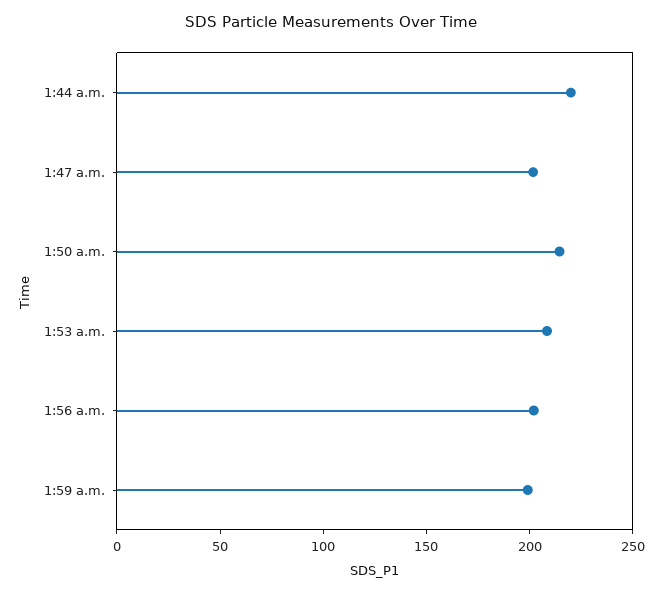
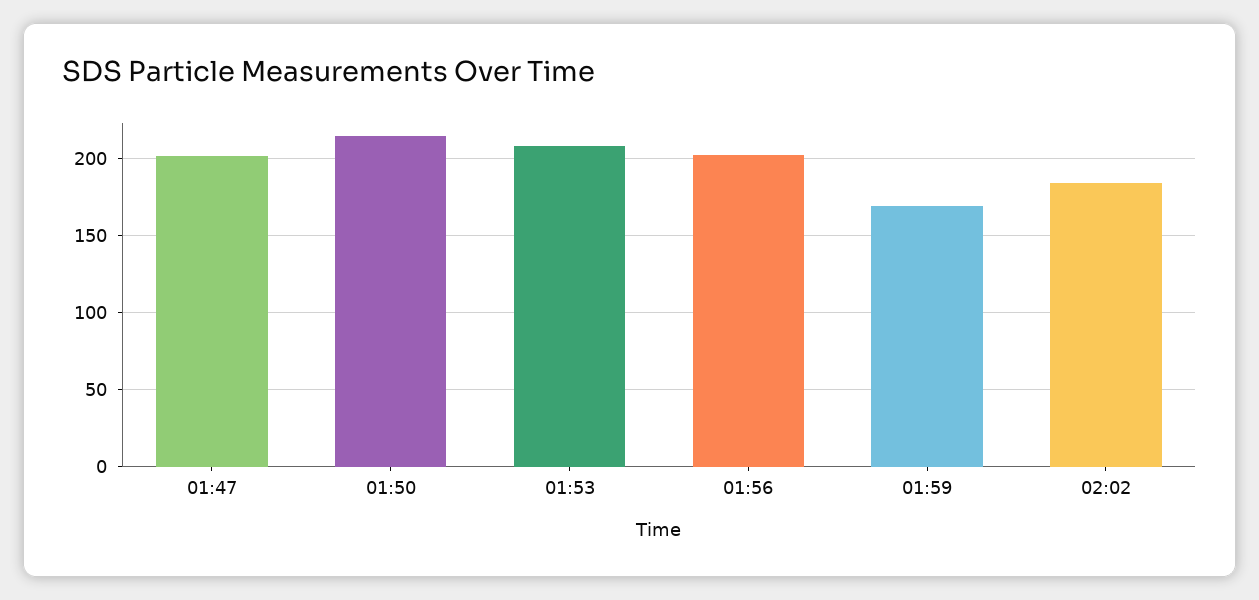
1:44 a.m.: 220 -> none
1:59 a.m.: 200 -> 170
02:02: none -> 185

